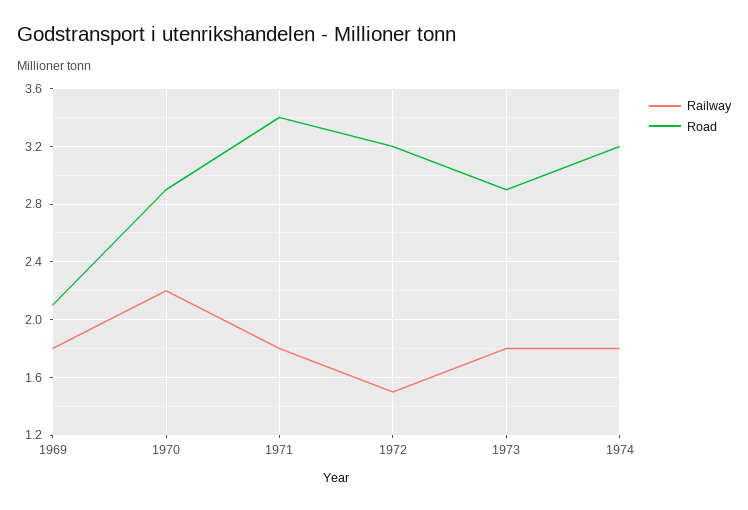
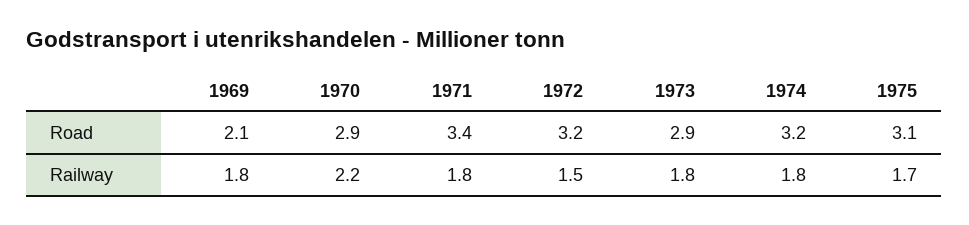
Road, 1975: none -> 3.1
Railway, 1975: none -> 1.7

